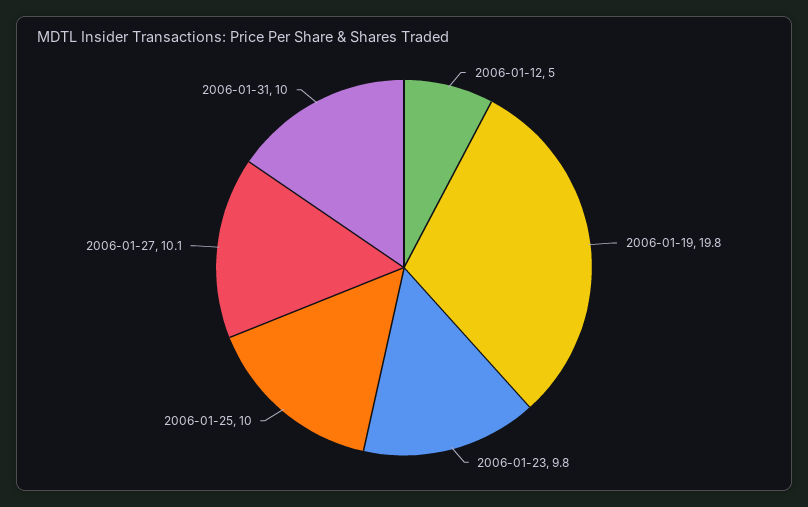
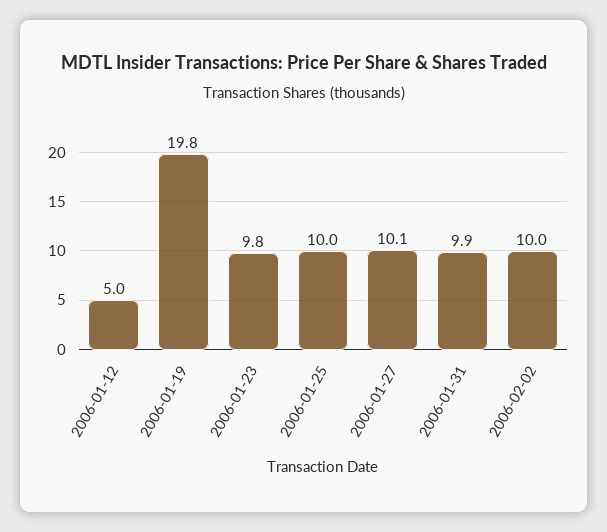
2006-01-31: 10 -> 9.9
2006-02-02: none -> 10

